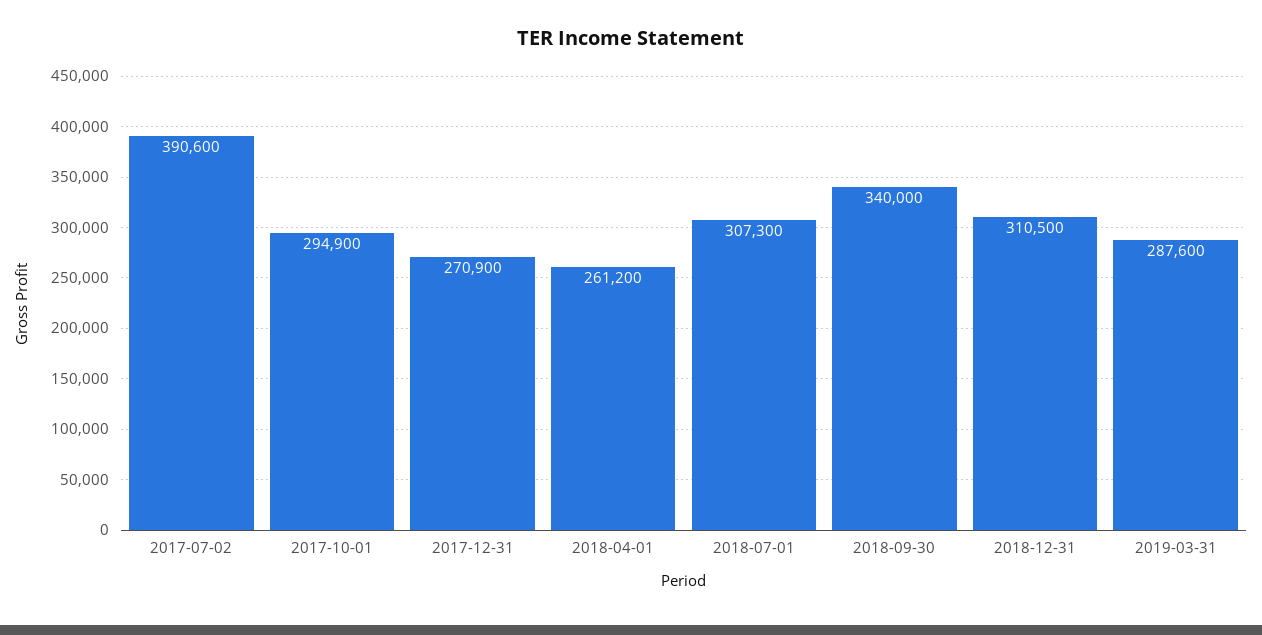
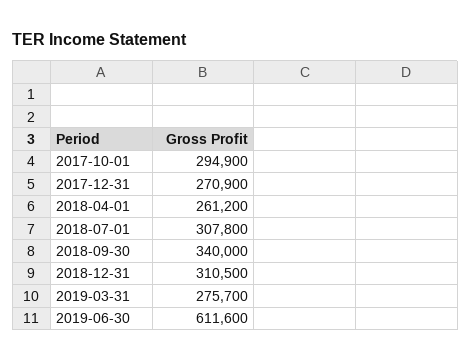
2017-07-02: 390600 -> none
2018-07-01: 307300 -> 307800
2019-03-31: 287600 -> 275700
2019-06-30: none -> 611600

